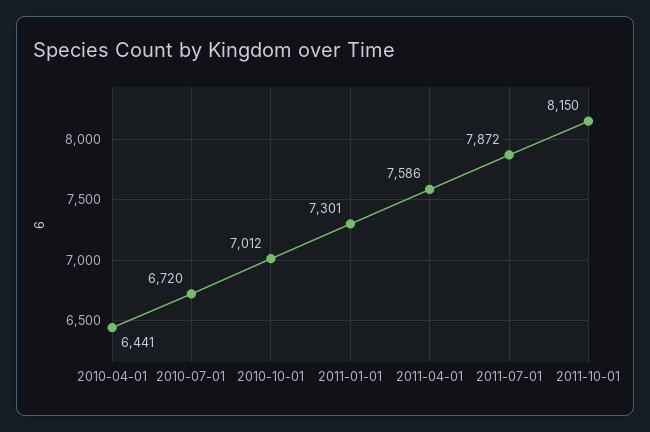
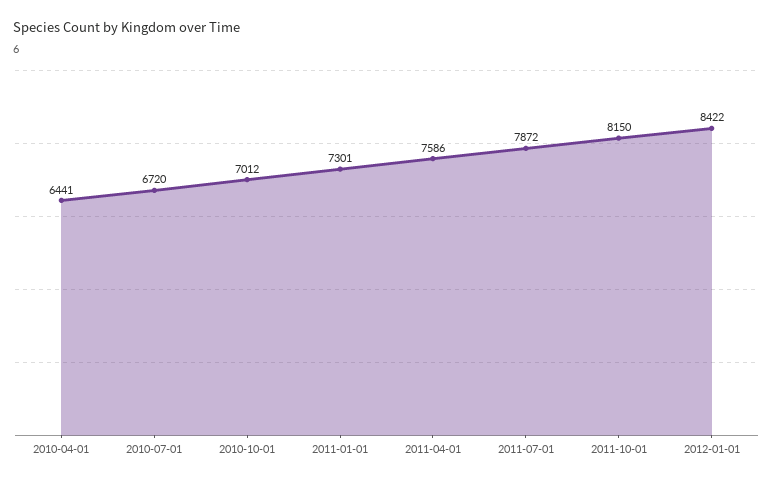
2012-01-01: none -> 8422

